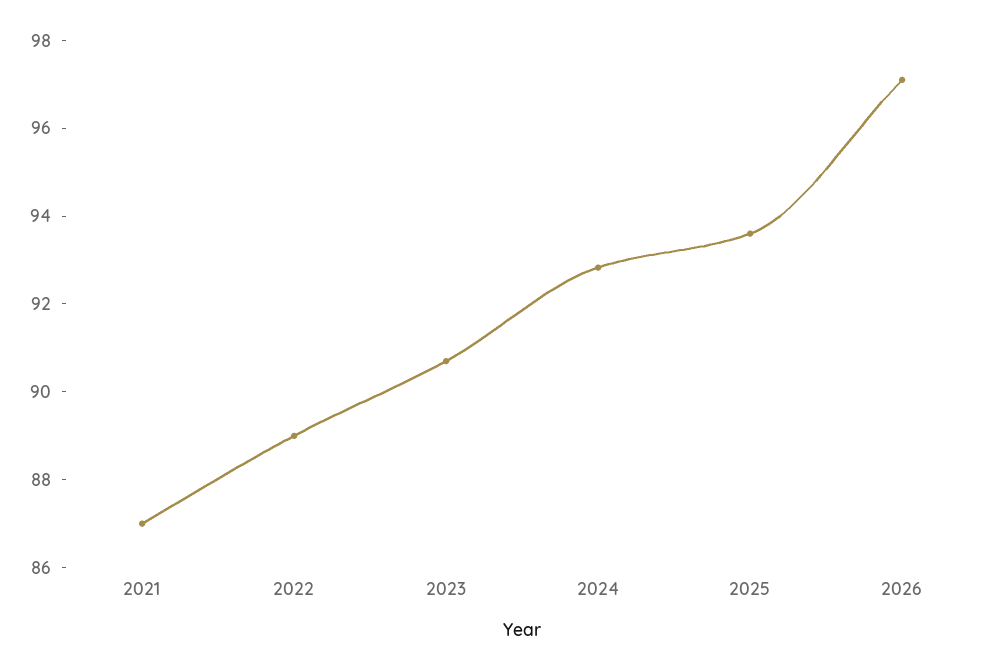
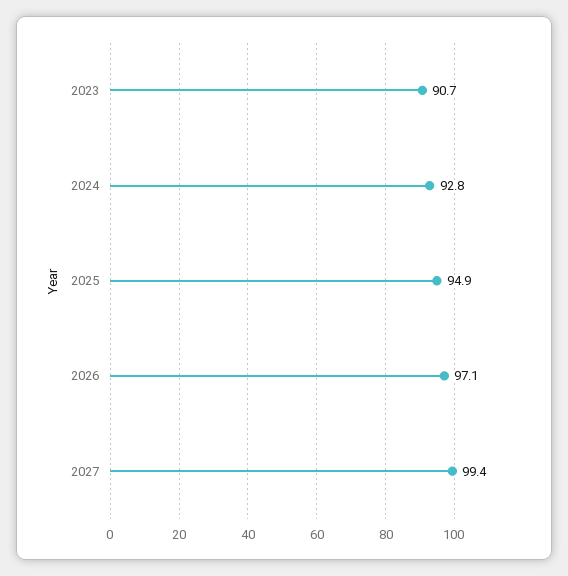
2021: 87 -> none
2022: 89 -> none
2025: 93.5 -> 94.9
2027: none -> 99.4

